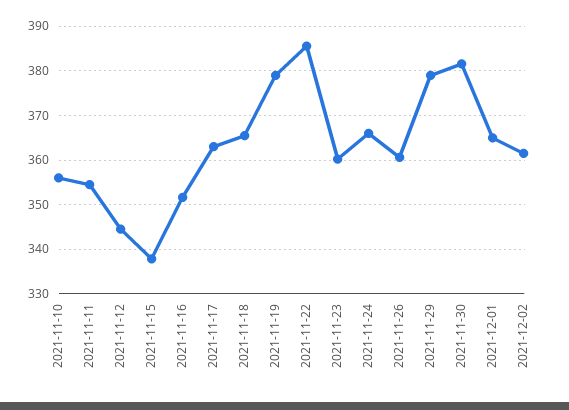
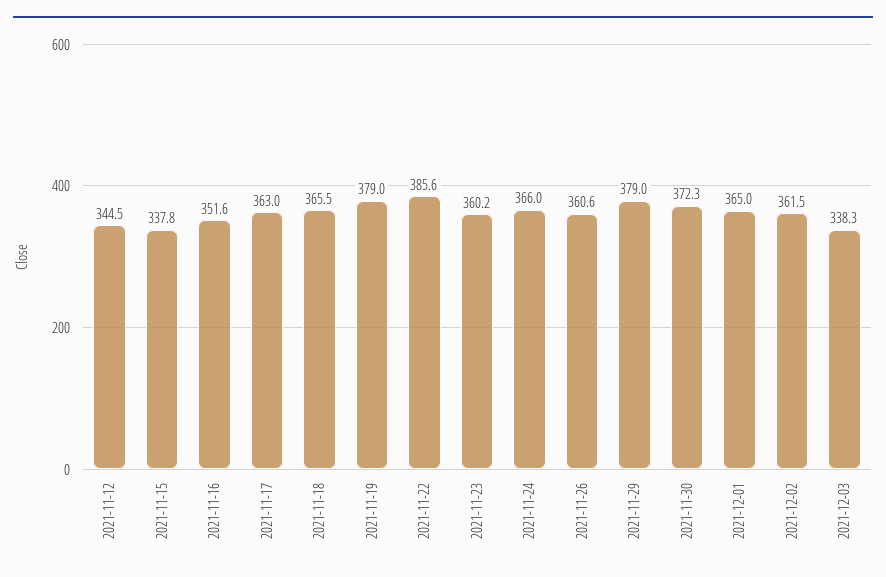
2021-11-10: 356 -> none
2021-11-11: 354 -> none
2021-11-30: 382 -> 372.3
2021-12-03: none -> 338.3

